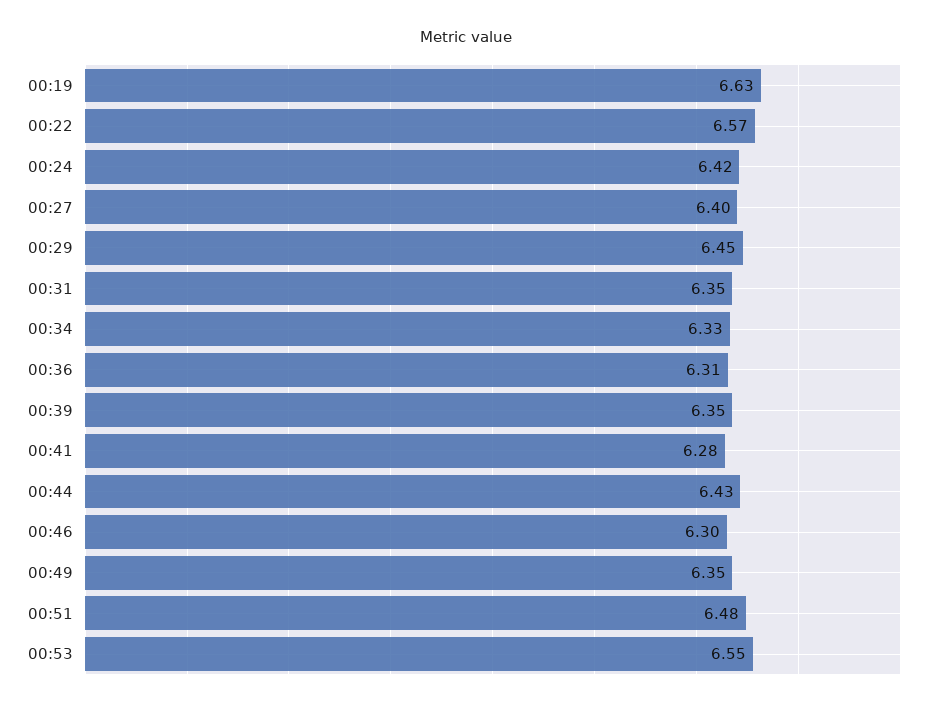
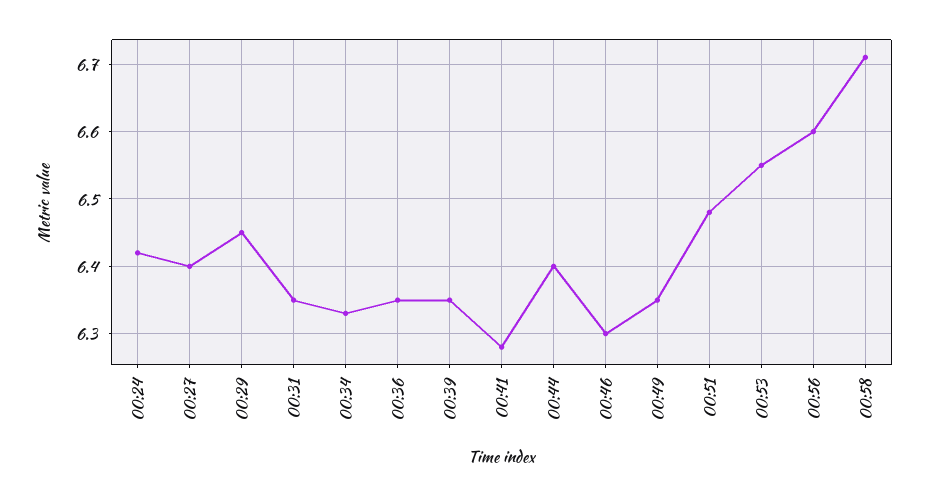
00:19: 6.63 -> none
00:22: 6.57 -> none
00:36: 6.31 -> 6.35
00:44: 6.43 -> 6.4
00:56: none -> 6.6
00:58: none -> 6.71

